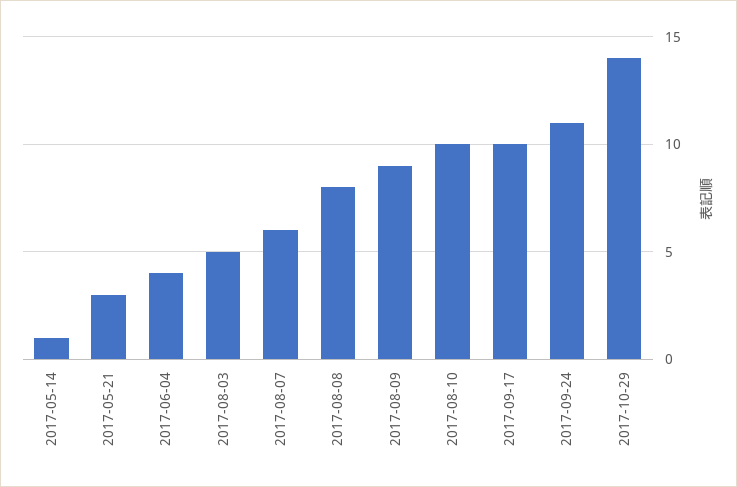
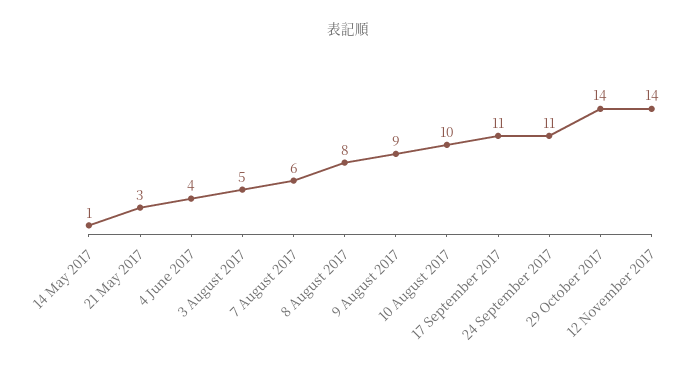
2017-09-17: 10 -> 11
12 November 2017: none -> 14

